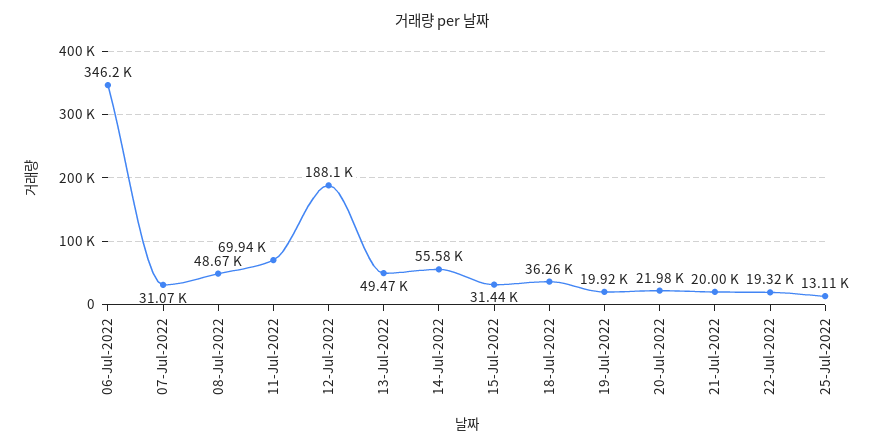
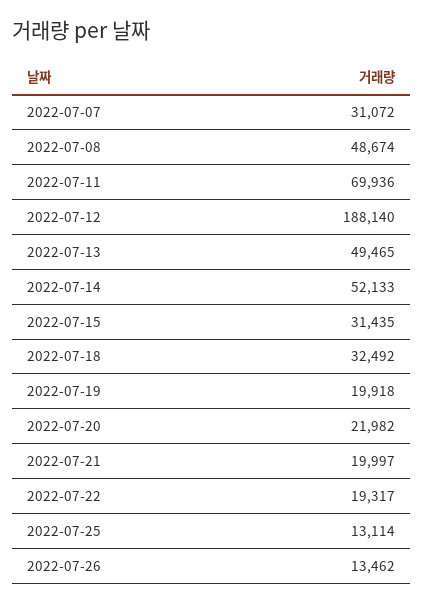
06-Jul-2022: 346200 -> none
14-Jul-2022: 55580 -> 52133
18-Jul-2022: 36260 -> 32492
2022-07-26: none -> 13462

